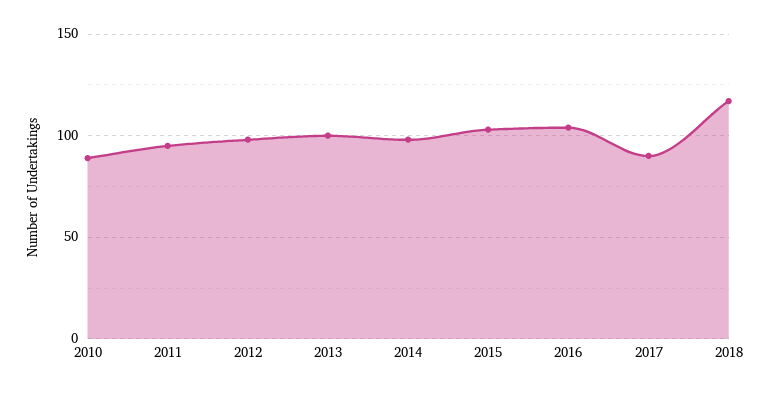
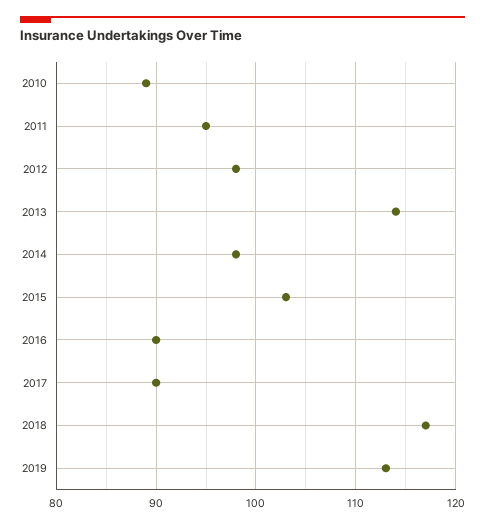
2013: 100 -> 114
2016: 105 -> 90
2019: none -> 113

